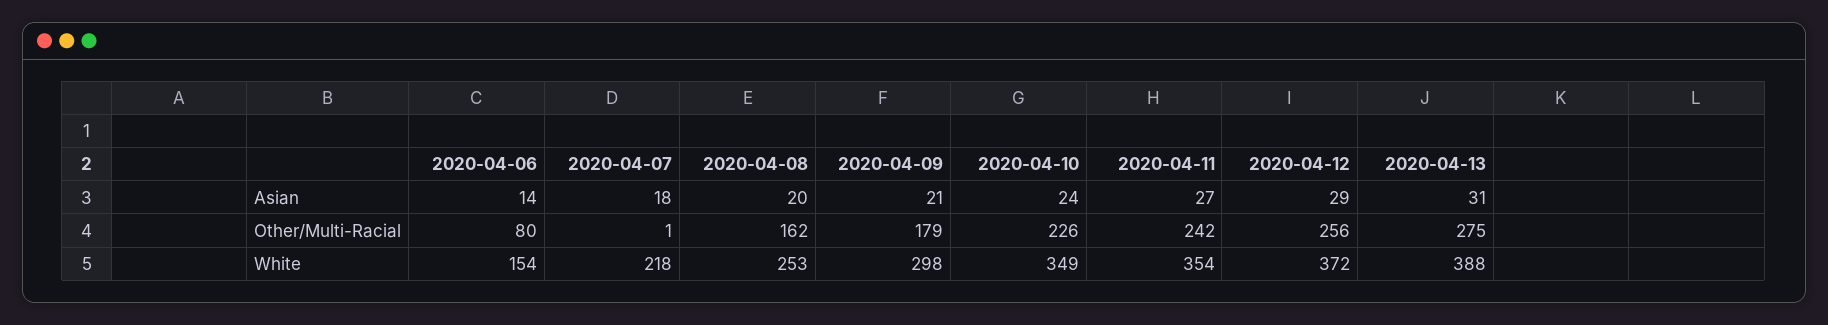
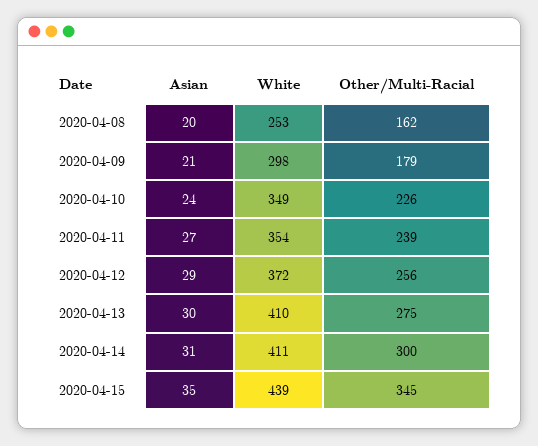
2020-04-06, Asian: 14 -> none
2020-04-07, Asian: 18 -> none
2020-04-13, Asian: 31 -> 30
2020-04-06, Other/Multi-Racial: 80 -> none
2020-04-07, Other/Multi-Racial: 1 -> none
2020-04-11, Other/Multi-Racial: 242 -> 239
2020-04-06, White: 154 -> none
2020-04-07, White: 218 -> none
2020-04-13, White: 388 -> 410
2020-04-14, Asian: none -> 31
2020-04-14, White: none -> 411
2020-04-14, Other/Multi-Racial: none -> 300
2020-04-15, Asian: none -> 35
2020-04-15, White: none -> 439
2020-04-15, Other/Multi-Racial: none -> 345

